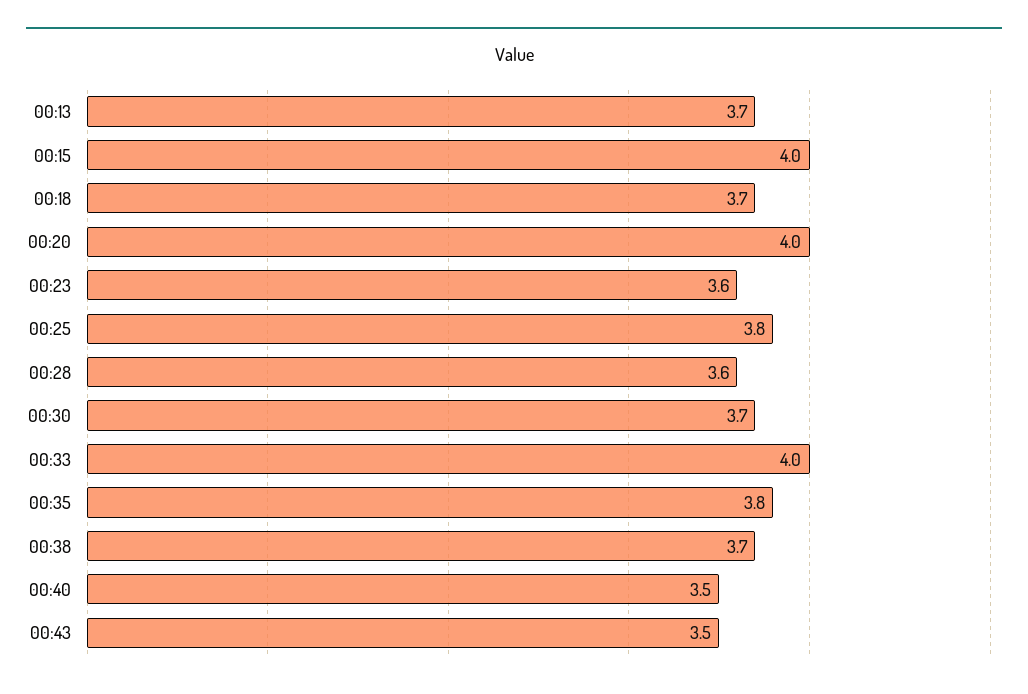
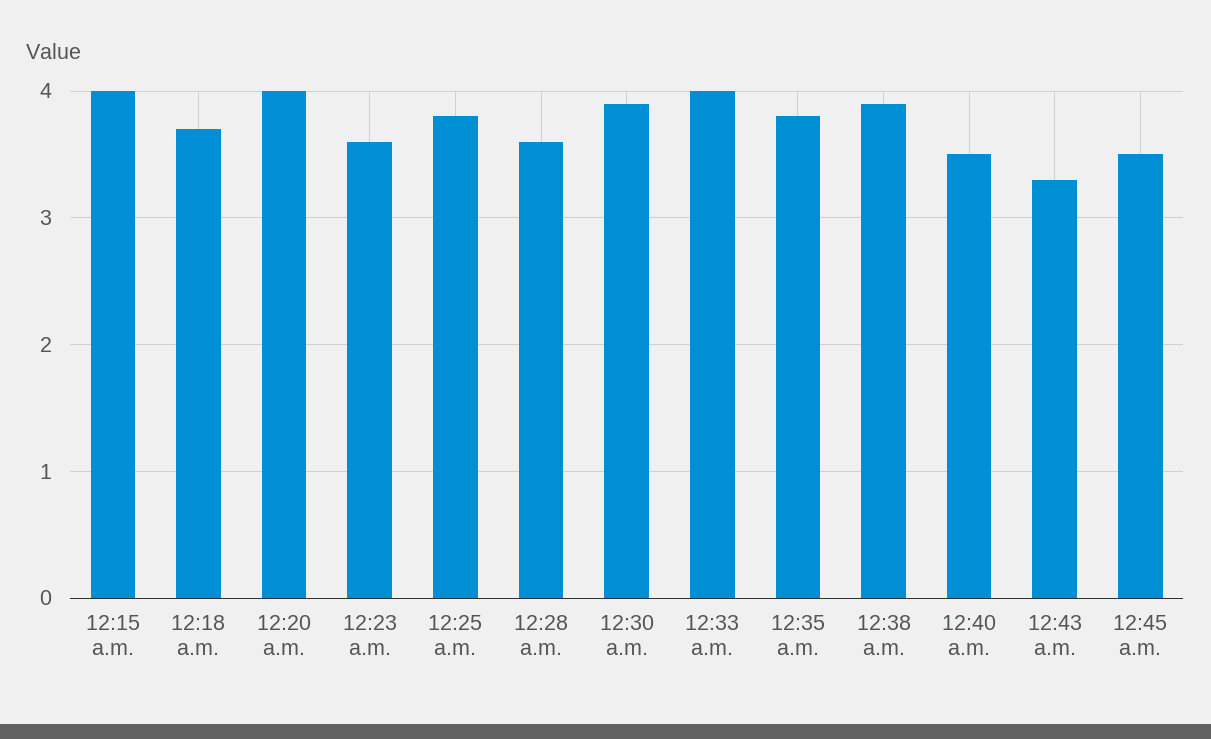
00:13: 3.7 -> none
00:30: 3.7 -> 3.9
00:38: 3.7 -> 3.9
00:43: 3.5 -> 3.3
12:45 a.m.: none -> 3.5

